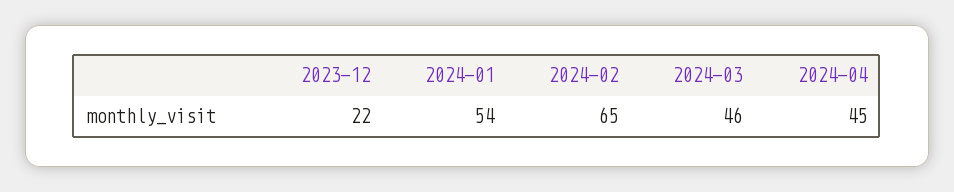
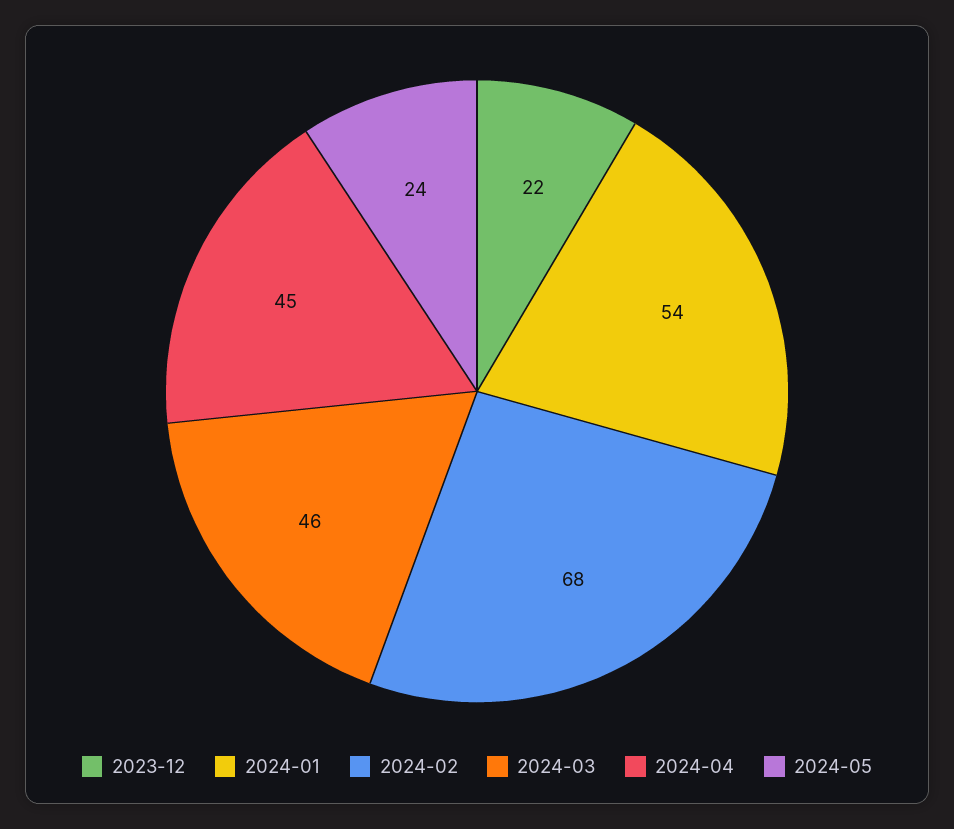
2024-02: 65 -> 68
2024-05: none -> 24

